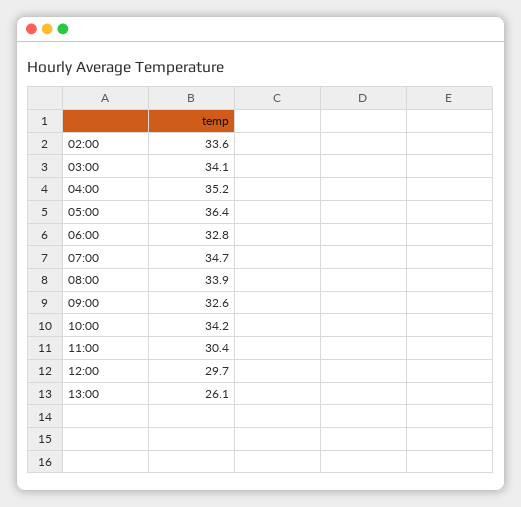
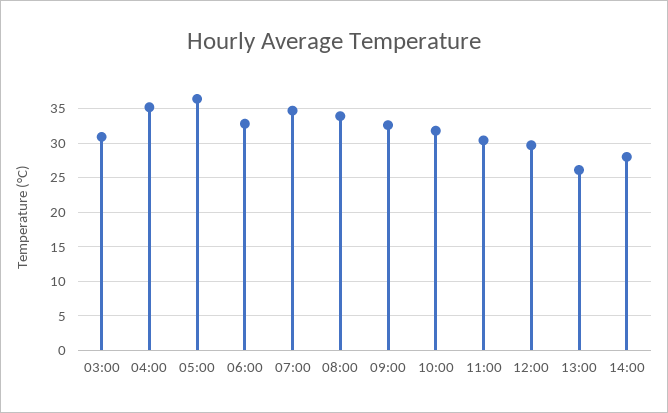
02:00: 33.6 -> none
03:00: 34.1 -> 31
10:00: 34.2 -> 32
14:00: none -> 28

